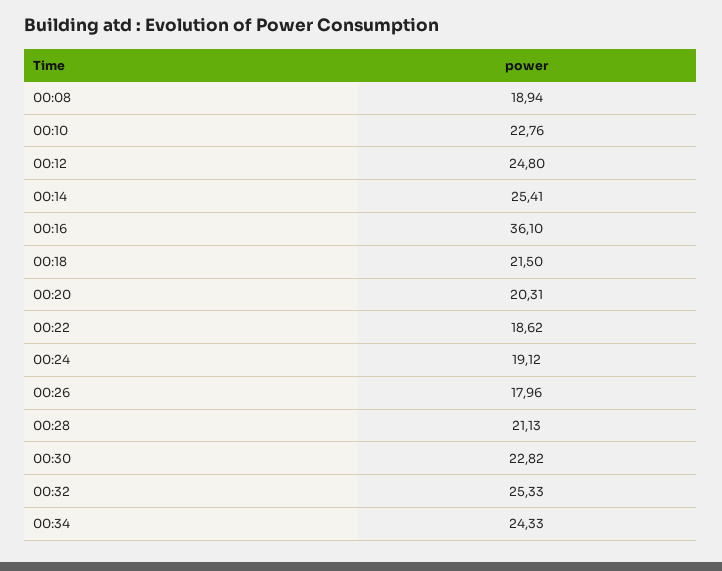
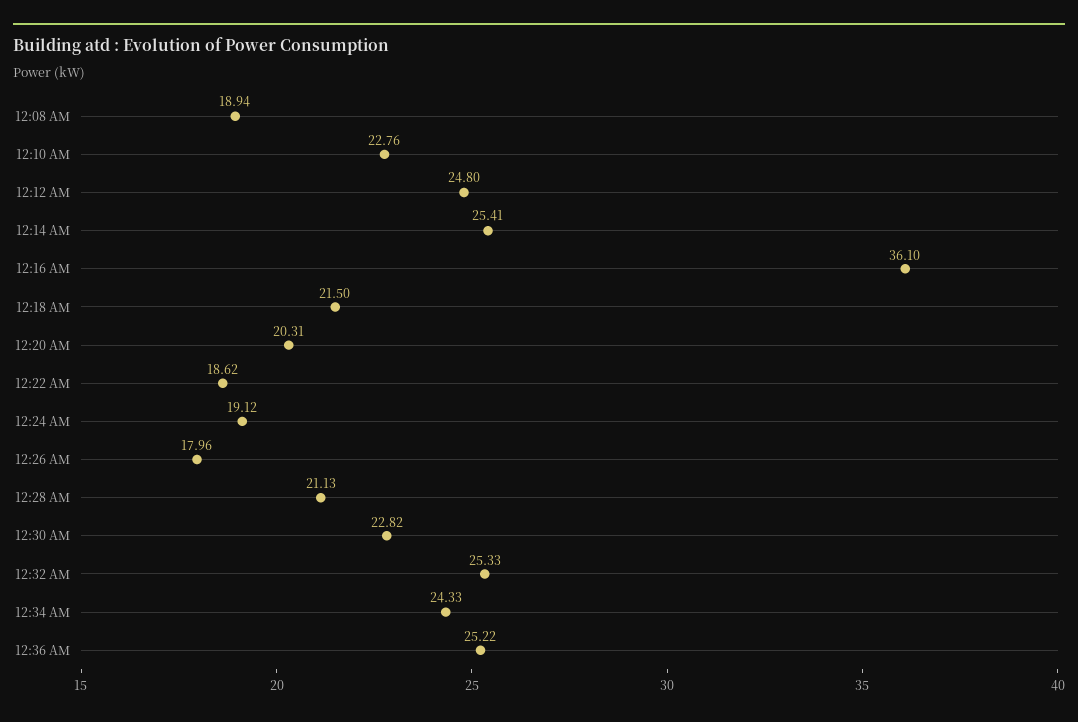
12:36 AM: none -> 25.22

